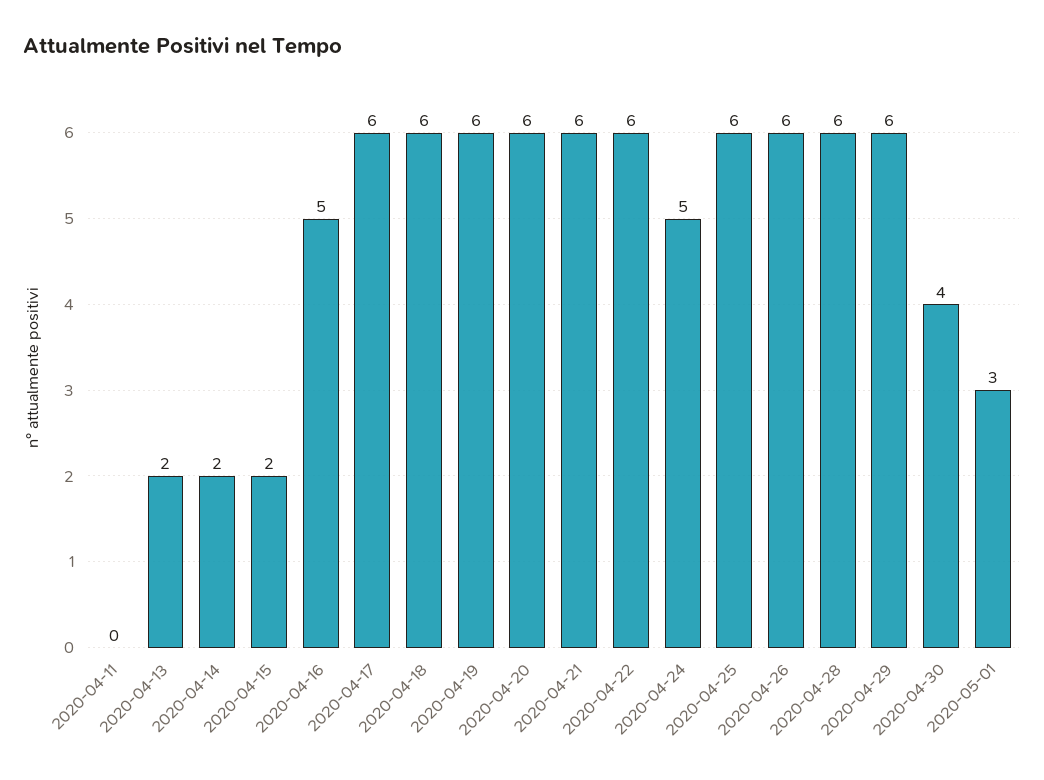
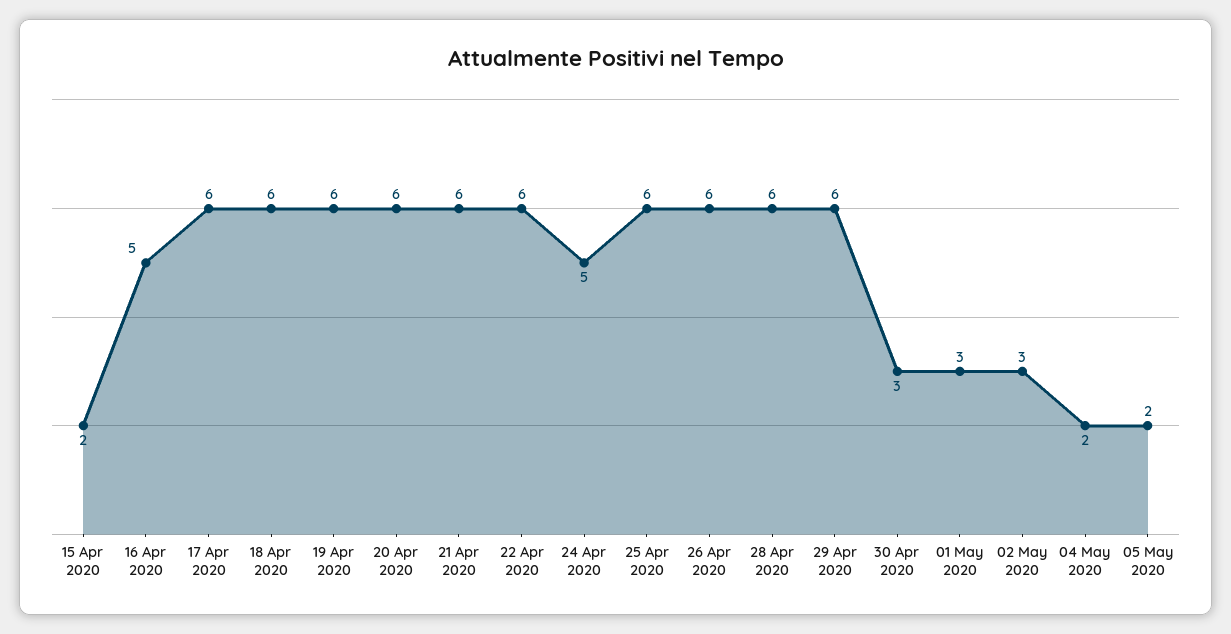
2020-04-11: 0 -> none
2020-04-13: 2 -> none
2020-04-14: 2 -> none
2020-04-30: 4 -> 3
02 May 2020: none -> 3
04 May 2020: none -> 2
05 May 2020: none -> 2

